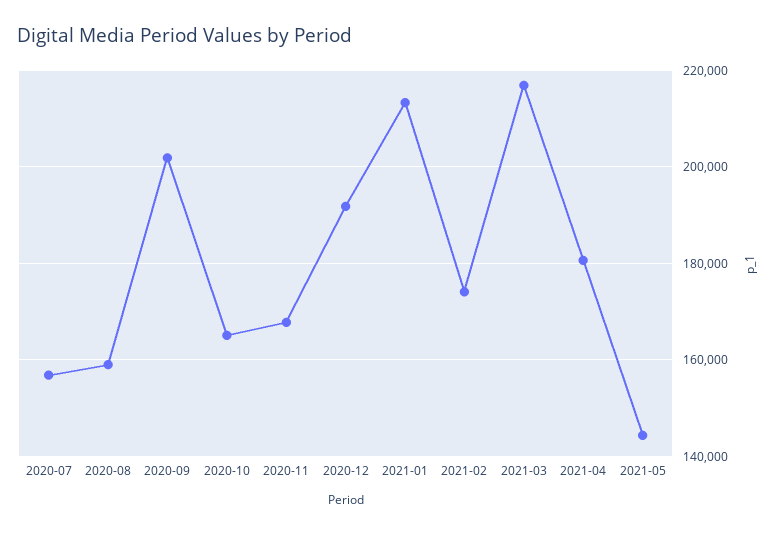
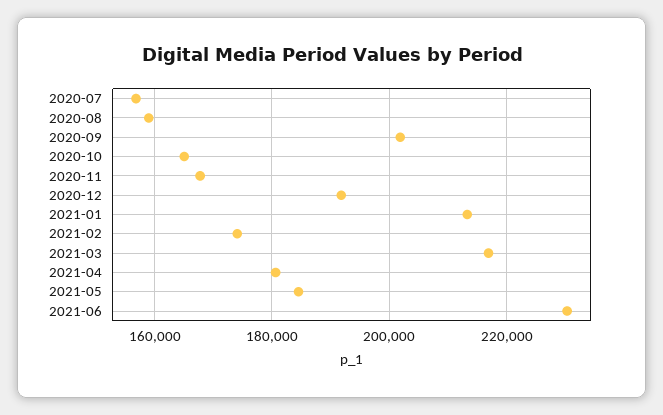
2021-05: 144000 -> 184000
2021-06: none -> 230000

